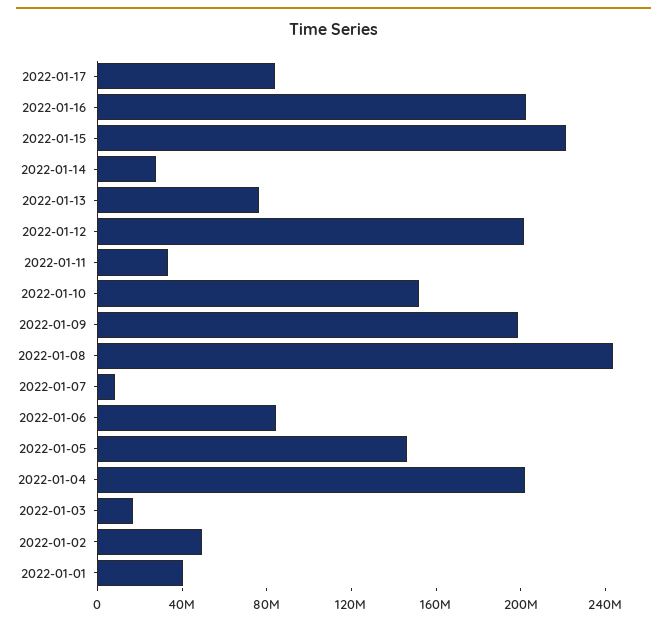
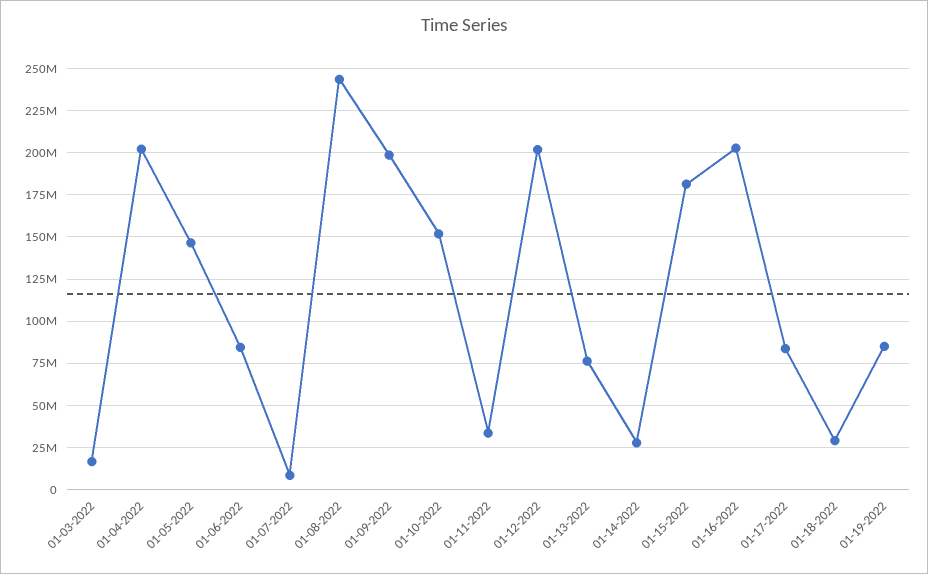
2022-01-15: 220000000 -> 180000000
2022-01-02: 50000000 -> none
2022-01-01: 40000000 -> none
01-18-2022: none -> 30000000
01-19-2022: none -> 85000000

